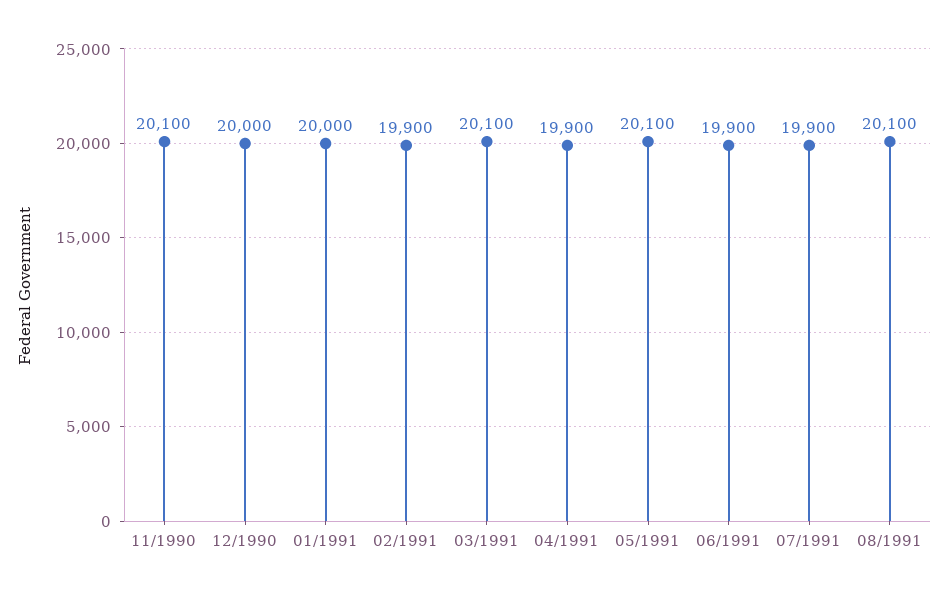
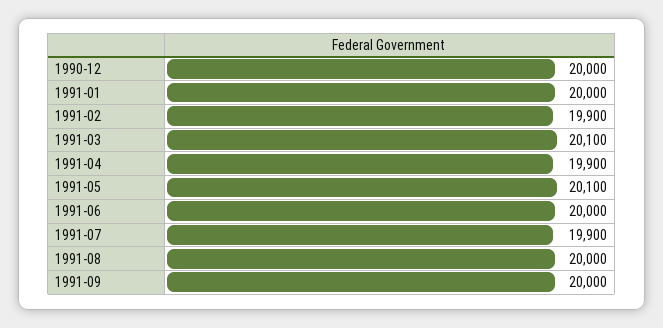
11/1990: 20100 -> none
06/1991: 19900 -> 20000
08/1991: 20100 -> 20000
1991-09: none -> 20000

